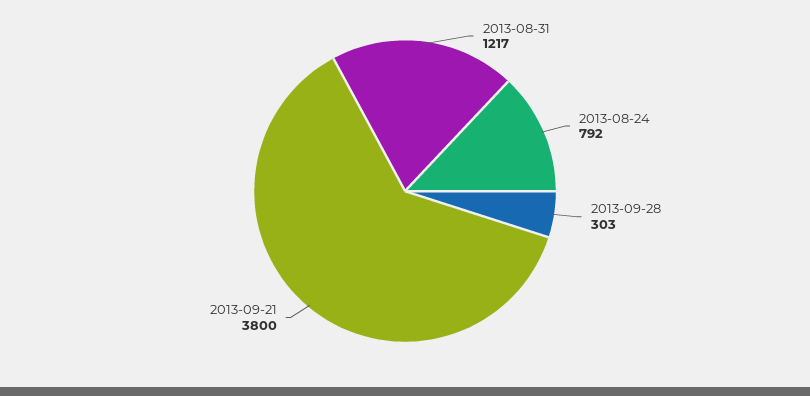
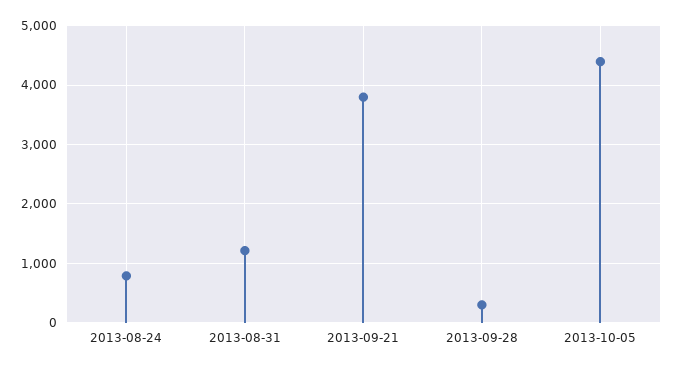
2013-10-05: none -> 4400

